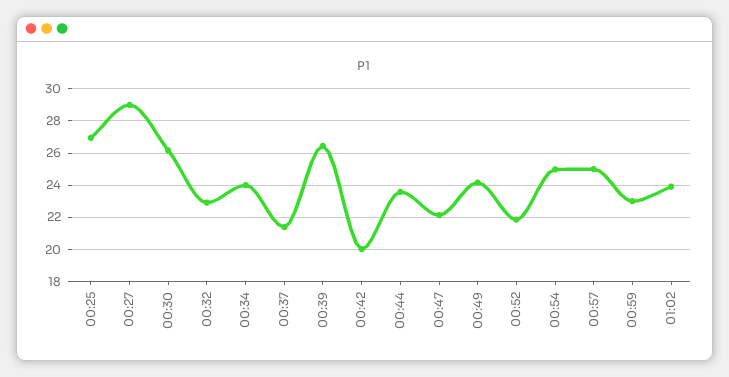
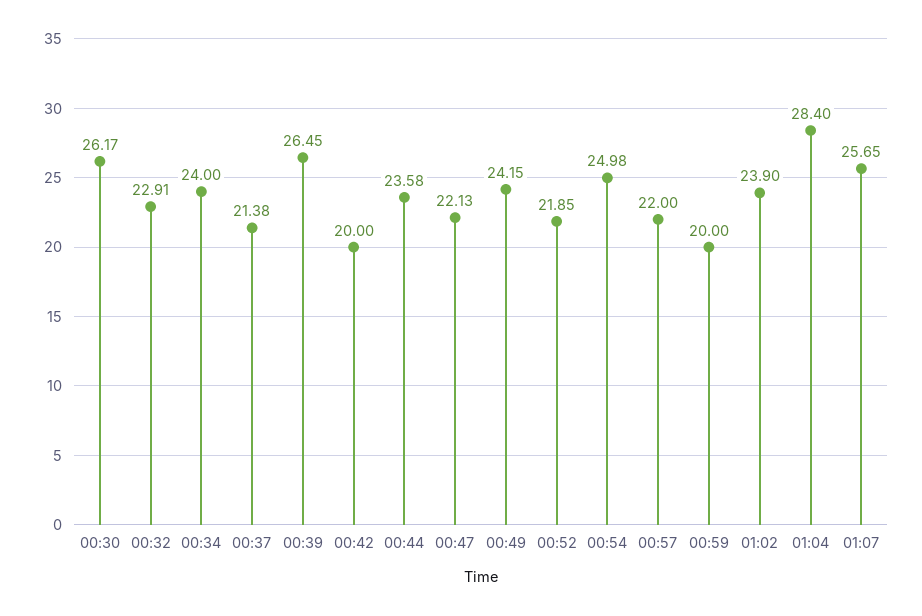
00:25: 27 -> none
00:27: 29 -> none
00:57: 25 -> 22
00:59: 23 -> 20
01:04: none -> 28.4
01:07: none -> 25.65

